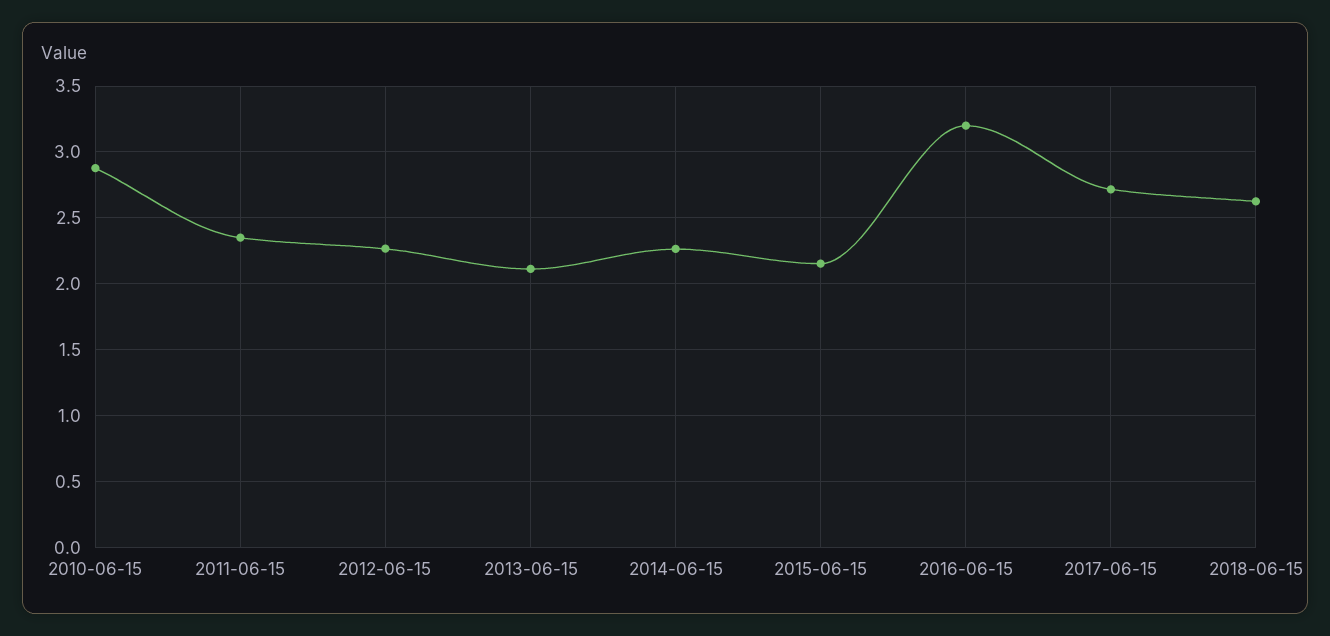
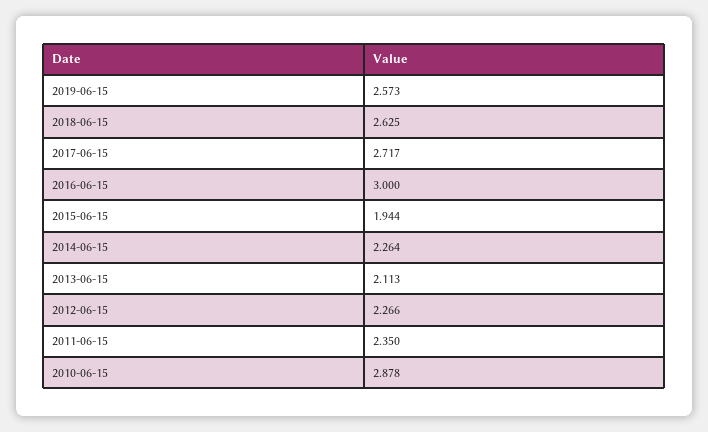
2015-06-15: 2.15 -> 1.944
2016-06-15: 3.2 -> 3
2019-06-15: none -> 2.573

